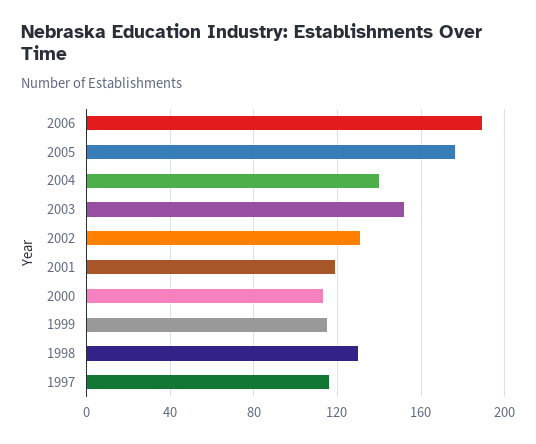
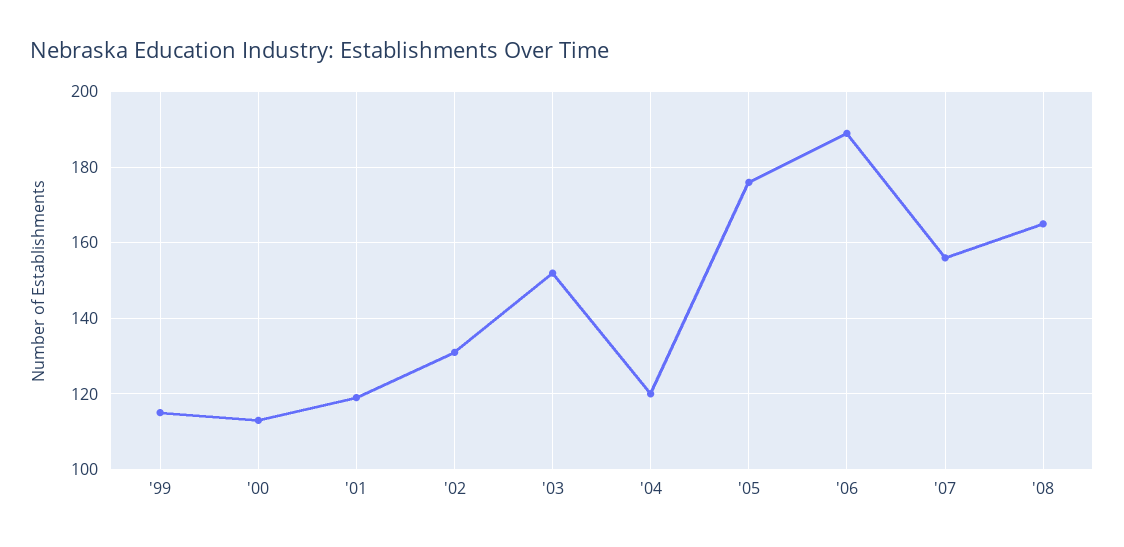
2004: 140 -> 120
1998: 130 -> none
1997: 115 -> none
'07: none -> 155
'08: none -> 165

